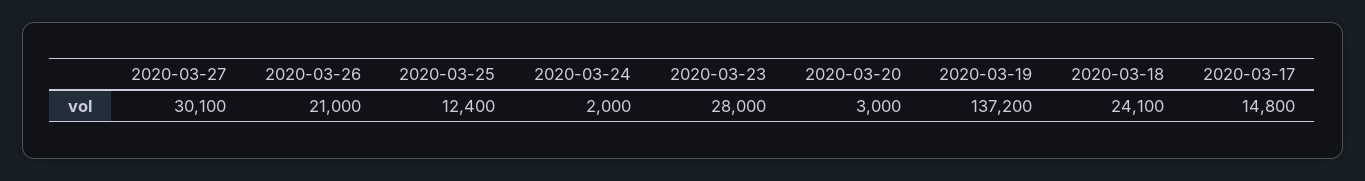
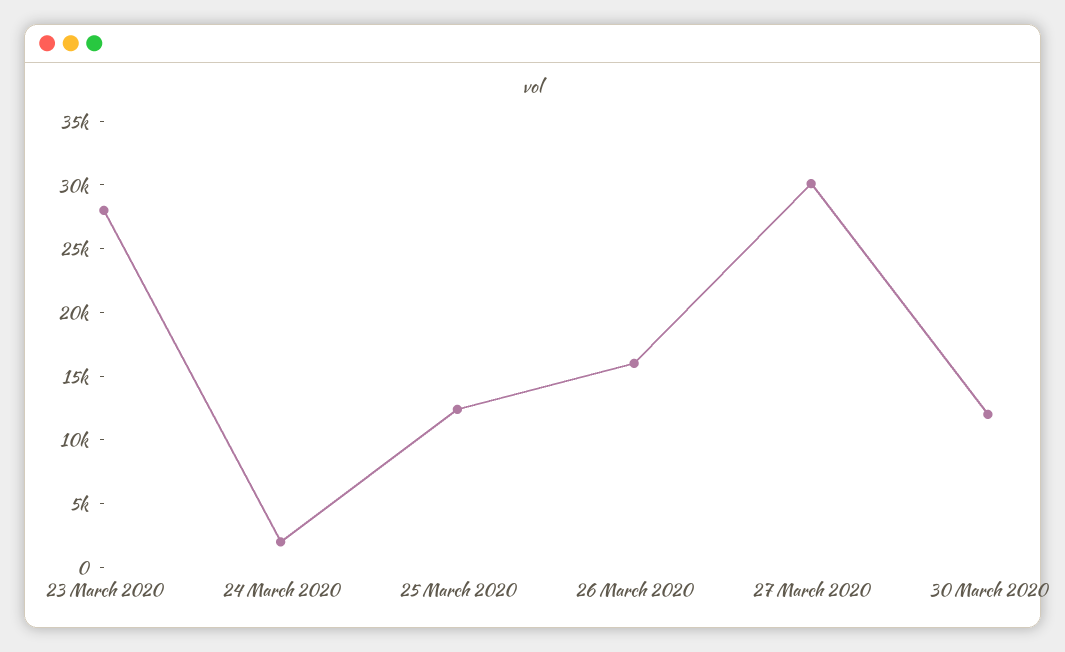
2020-03-26: 21000 -> 16000
2020-03-20: 3000 -> none
2020-03-19: 137200 -> none
2020-03-18: 24100 -> none
2020-03-17: 14800 -> none
30 March 2020: none -> 12000

